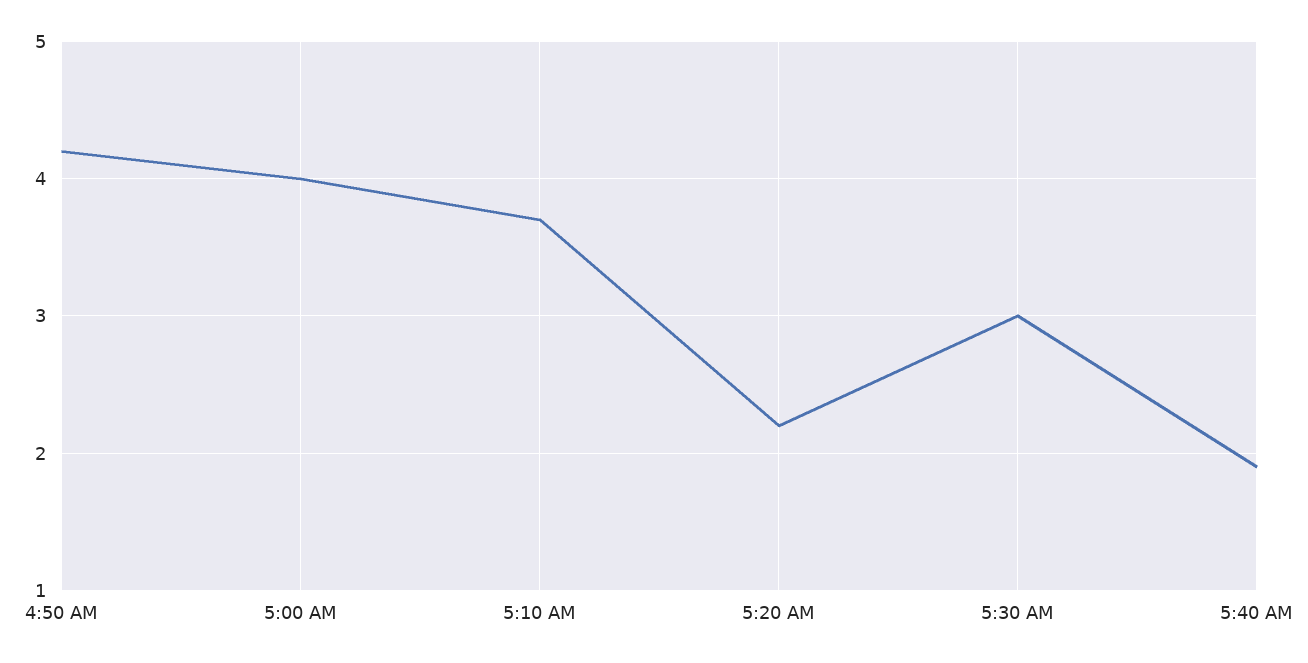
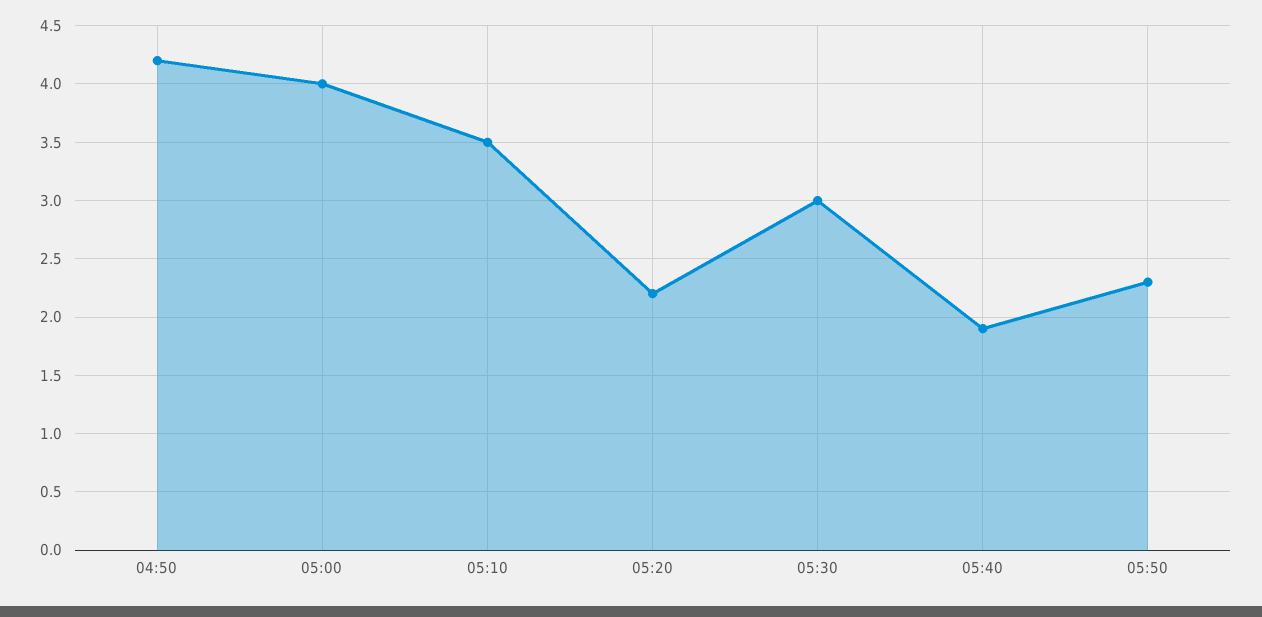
5:10 AM: 3.7 -> 3.5
05:50: none -> 2.3

